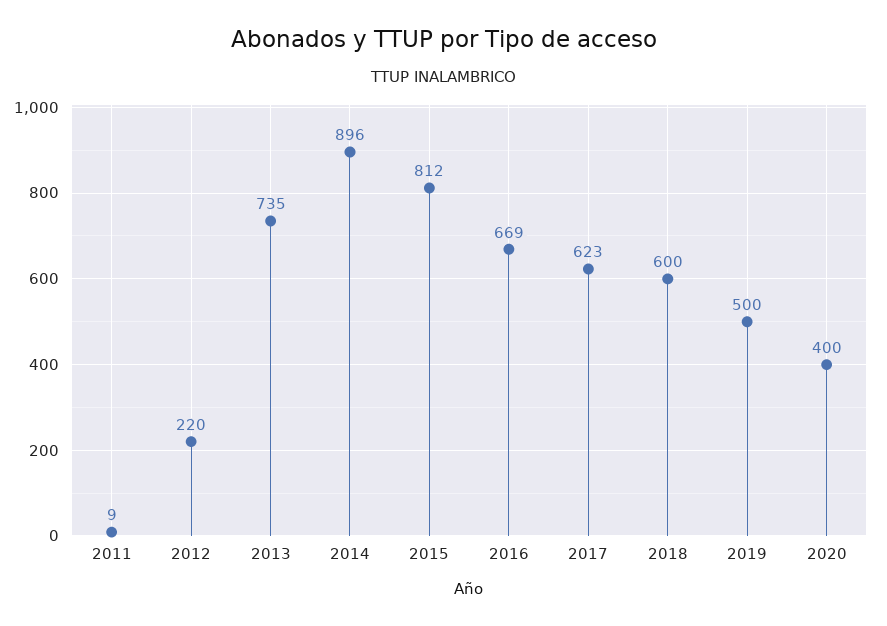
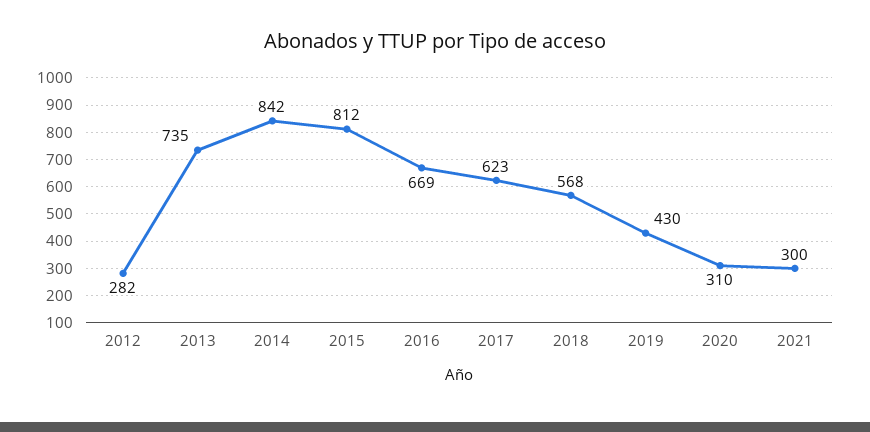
2011: 9 -> none
2012: 220 -> 282
2014: 896 -> 842
2018: 600 -> 568
2019: 500 -> 430
2020: 400 -> 310
2021: none -> 300

